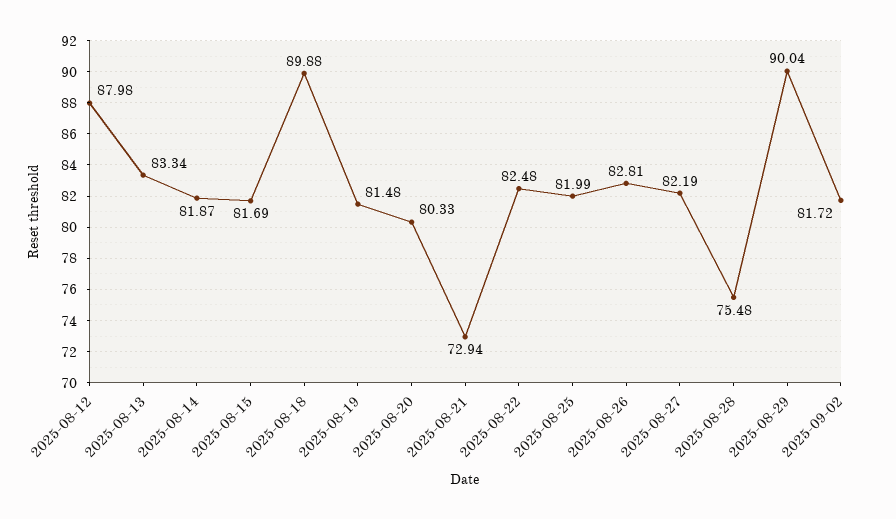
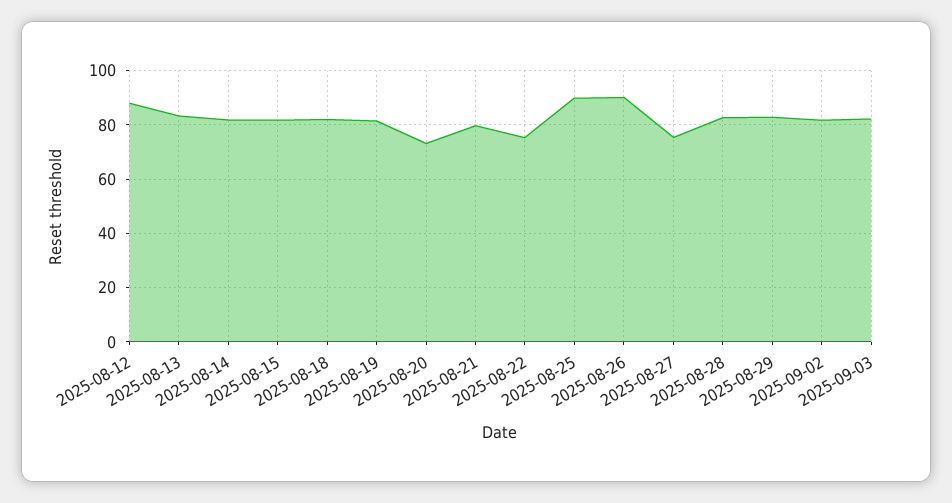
2025-08-18: 89.88 -> 82.5
2025-08-20: 80.33 -> 72.5
2025-08-21: 72.94 -> 80
2025-08-22: 82.48 -> 75
2025-08-25: 81.99 -> 90
2025-08-26: 82.81 -> 90
2025-08-27: 82.19 -> 75
2025-08-28: 75.48 -> 82.5
2025-08-29: 90.04 -> 82.5
2025-09-03: none -> 82.5

